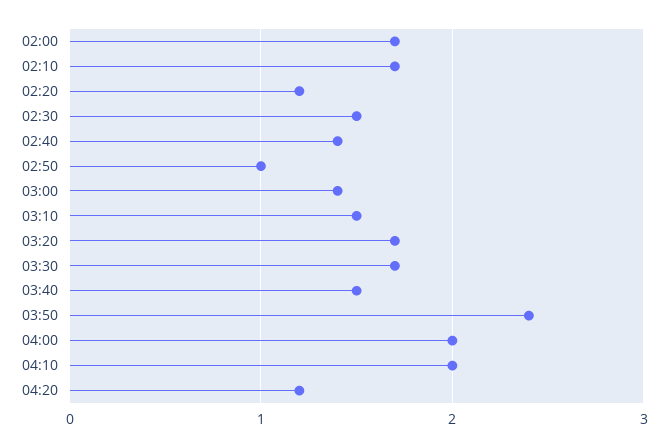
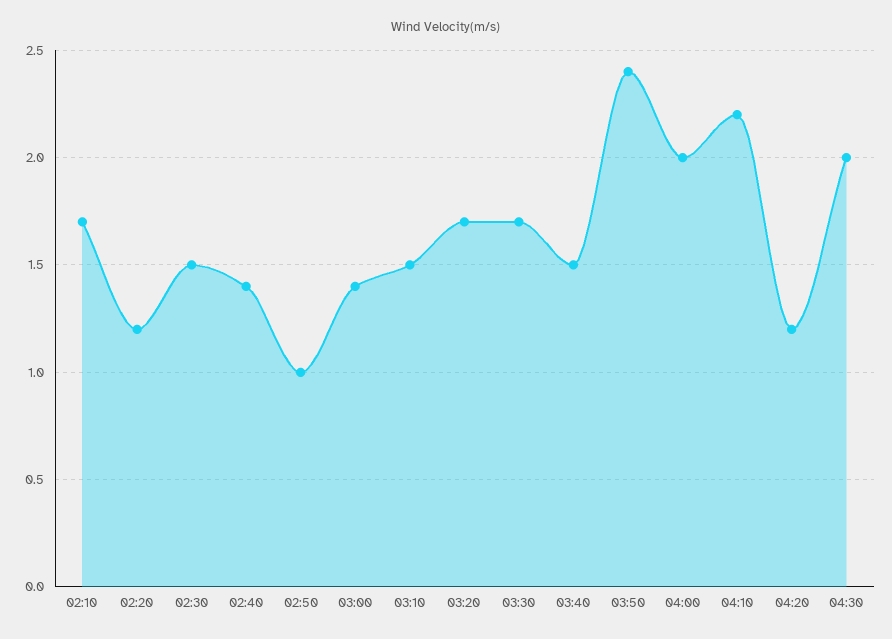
02:00: 1.7 -> none
04:10: 2 -> 2.2
04:30: none -> 2

